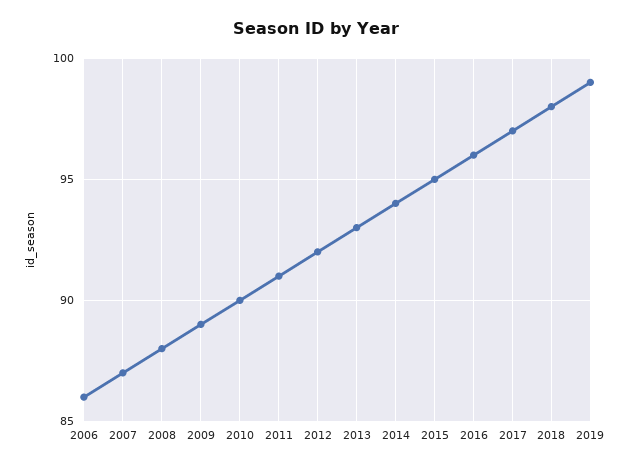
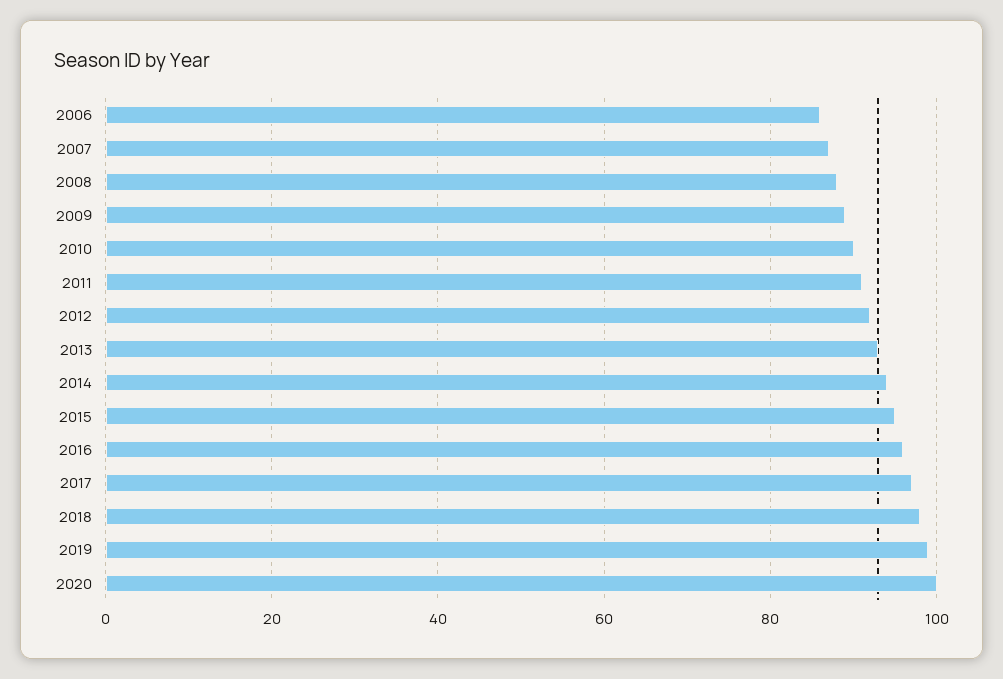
2020: none -> 100

